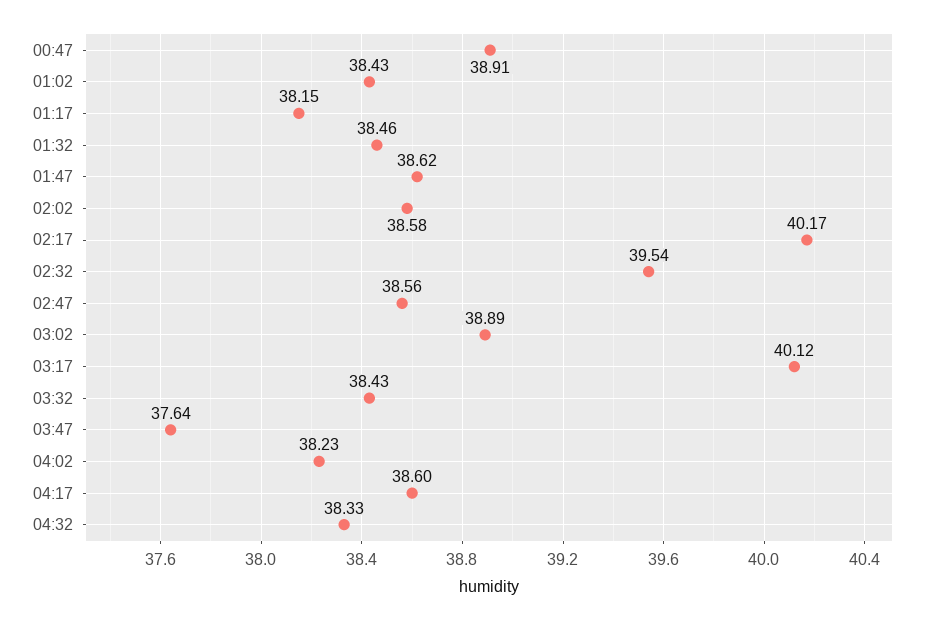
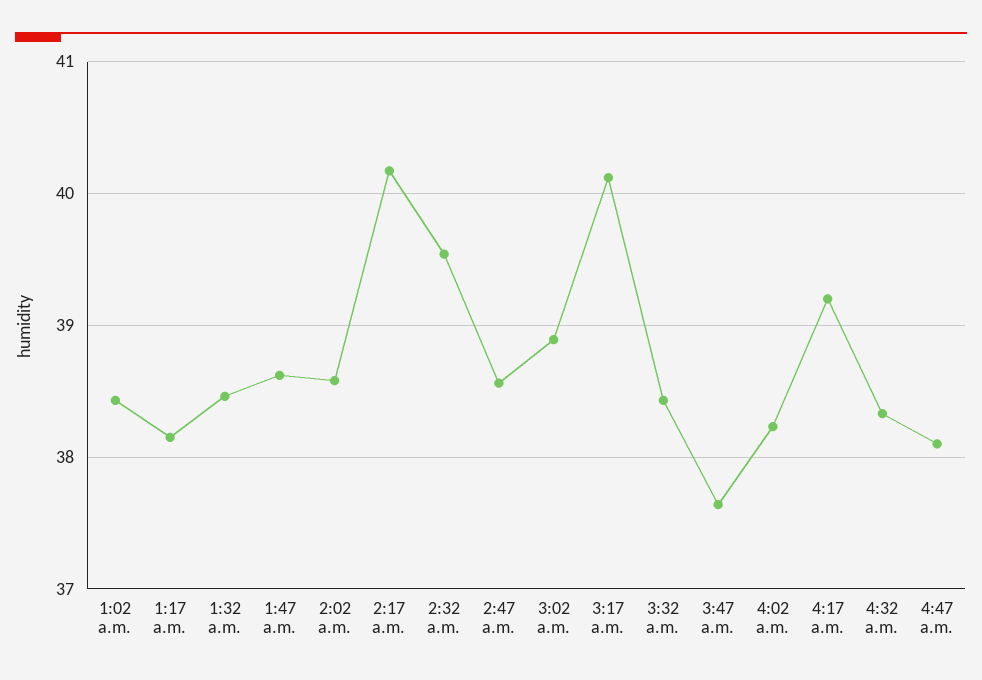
00:47: 38.91 -> none
04:17: 38.6 -> 39.2
4:47 a.m.: none -> 38.1

